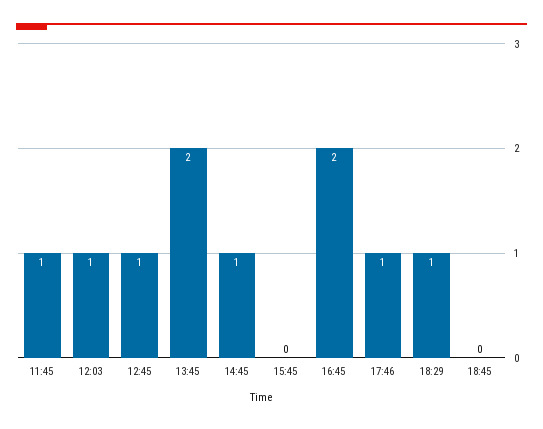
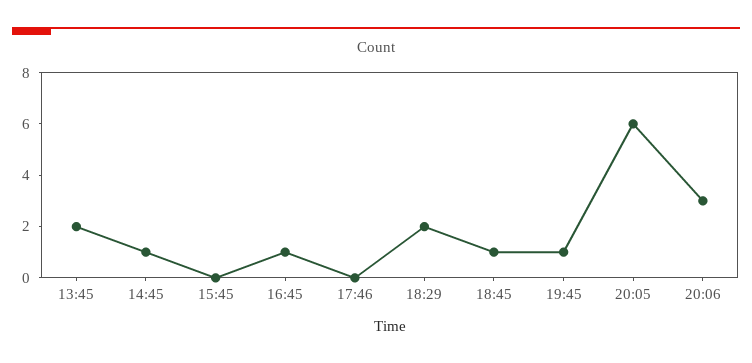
11:45: 1 -> none
12:03: 1 -> none
12:45: 1 -> none
16:45: 2 -> 1
17:46: 1 -> 0
18:29: 1 -> 2
18:45: 0 -> 1
19:45: none -> 1
20:05: none -> 6
20:06: none -> 3

